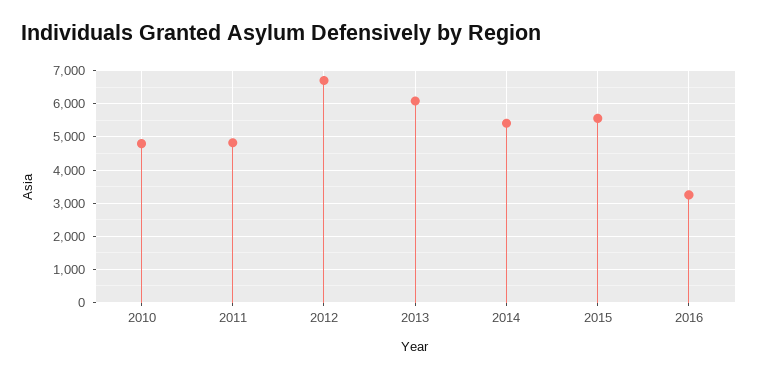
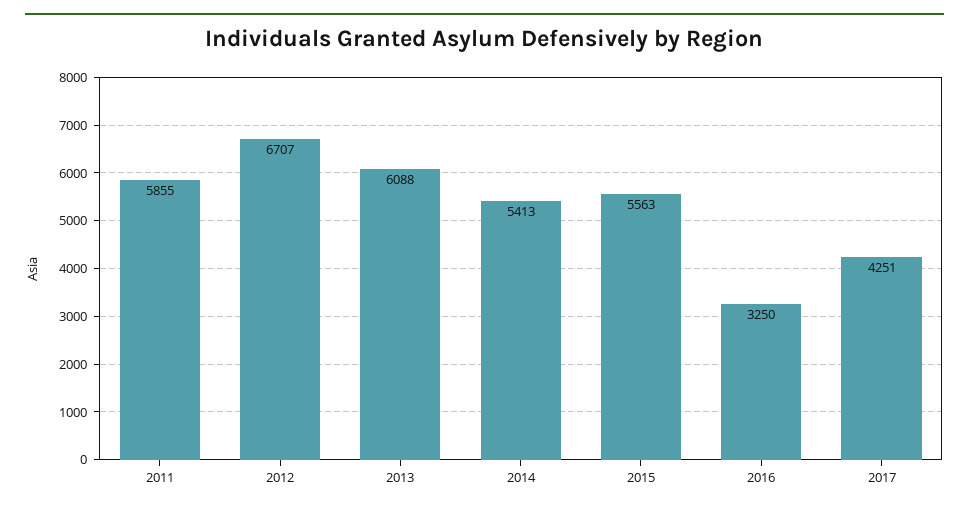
2010: 4800 -> none
2011: 4800 -> 5855
2017: none -> 4251

